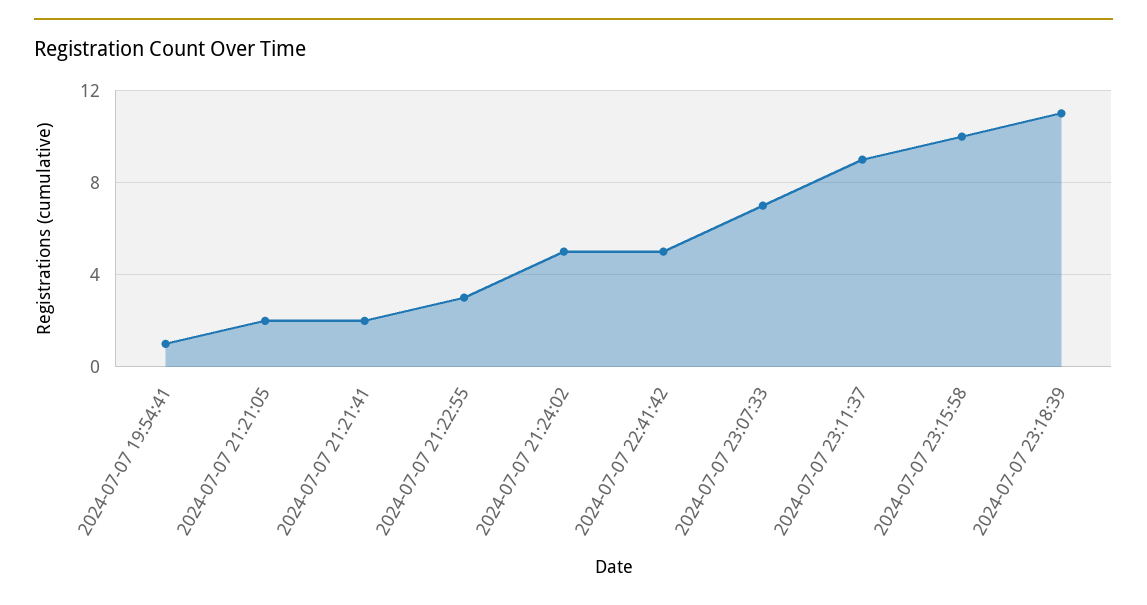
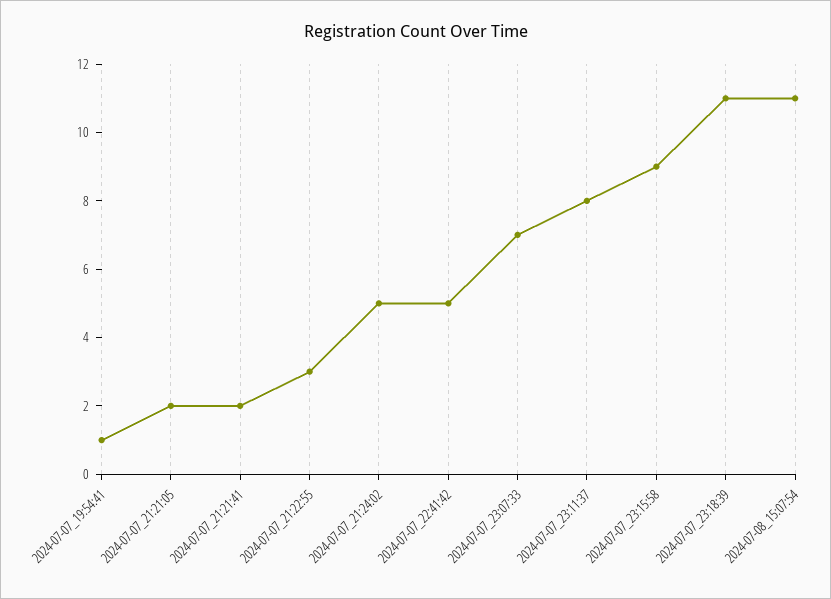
2024-07-07 23:11:37: 9 -> 8
2024-07-07 23:15:58: 10 -> 9
2024-07-08_15:07:54: none -> 11

